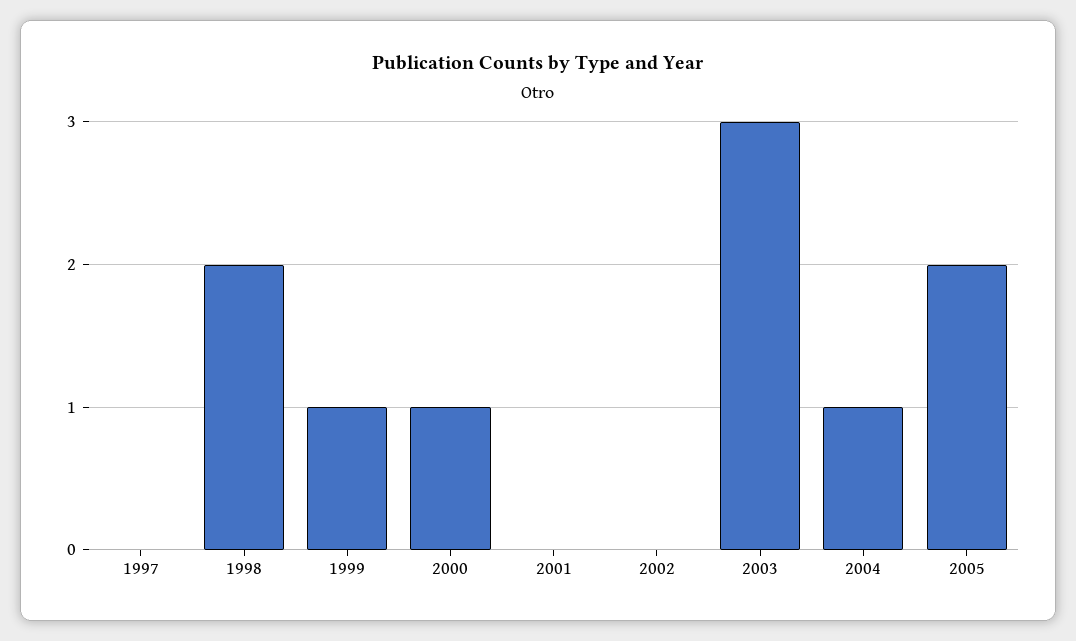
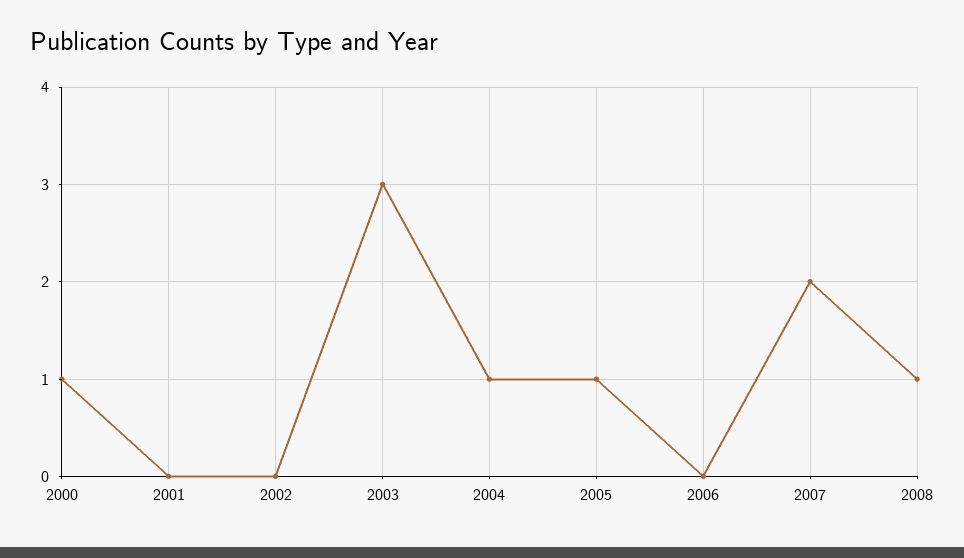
1997: 0 -> none
1998: 2 -> none
1999: 1 -> none
2005: 2 -> 1
2006: none -> 0
2007: none -> 2
2008: none -> 1

